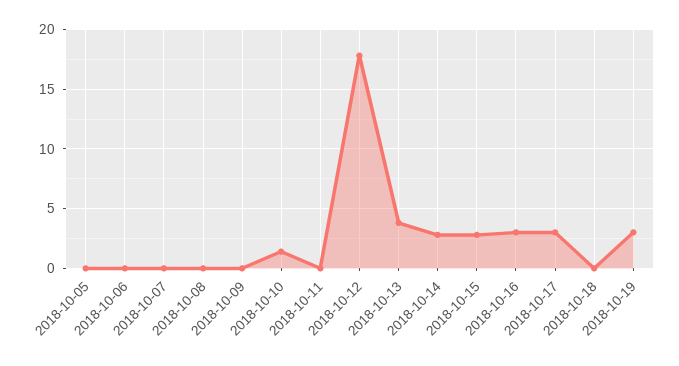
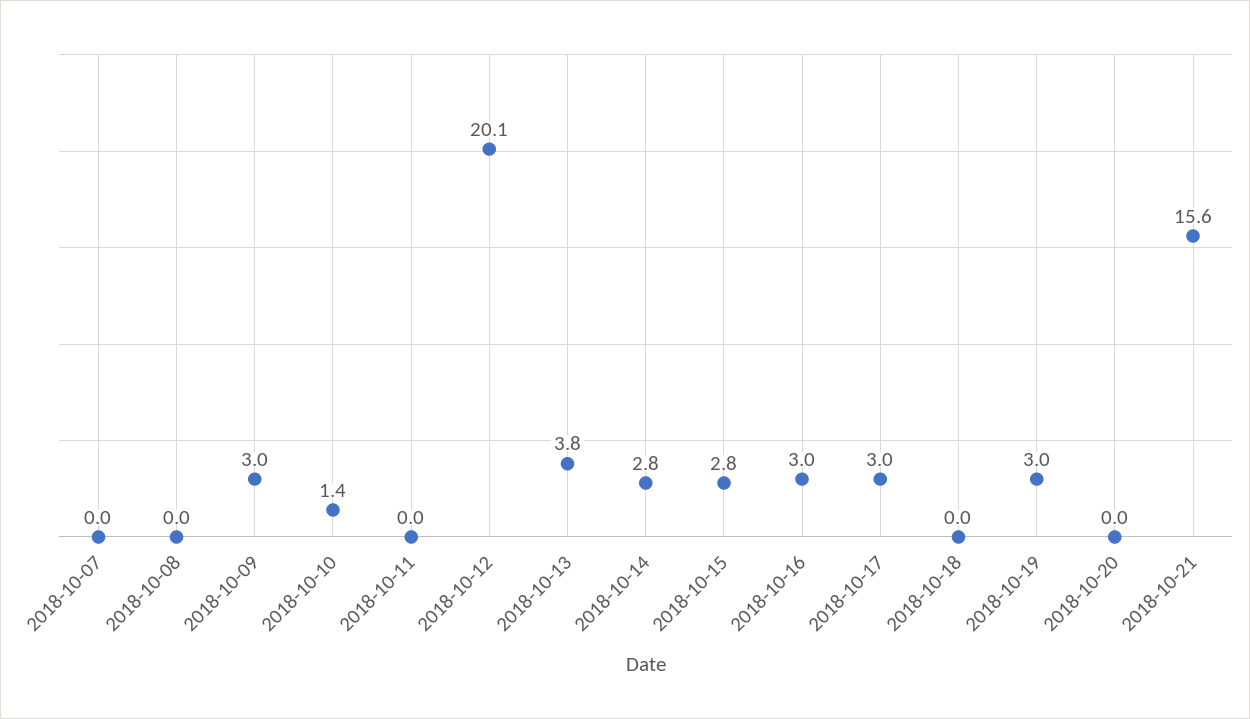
2018-10-05: 0 -> none
2018-10-06: 0 -> none
2018-10-09: 0 -> 3
2018-10-12: 18 -> 20.1
2018-10-20: none -> 0
2018-10-21: none -> 15.6

